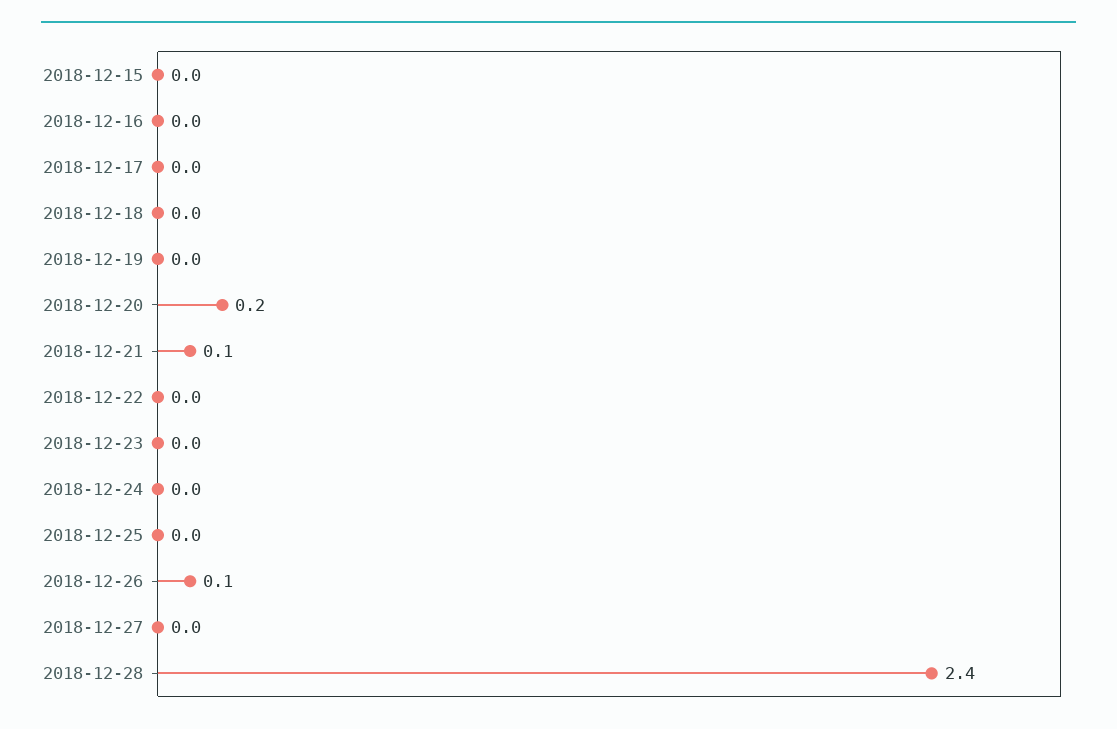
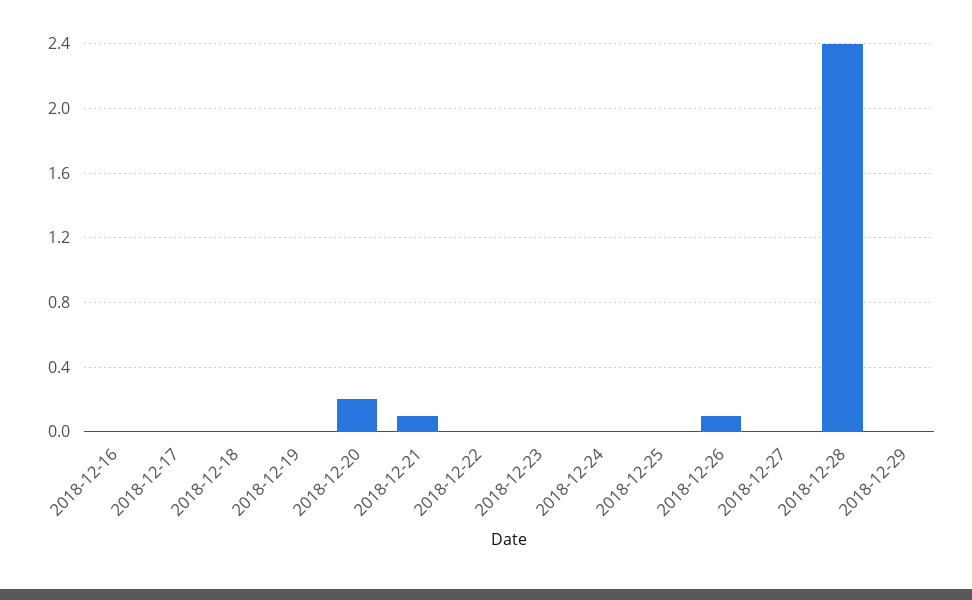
2018-12-15: 0 -> none
2018-12-29: none -> 0

